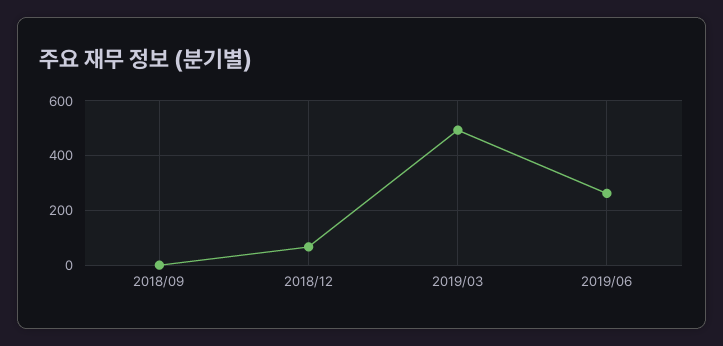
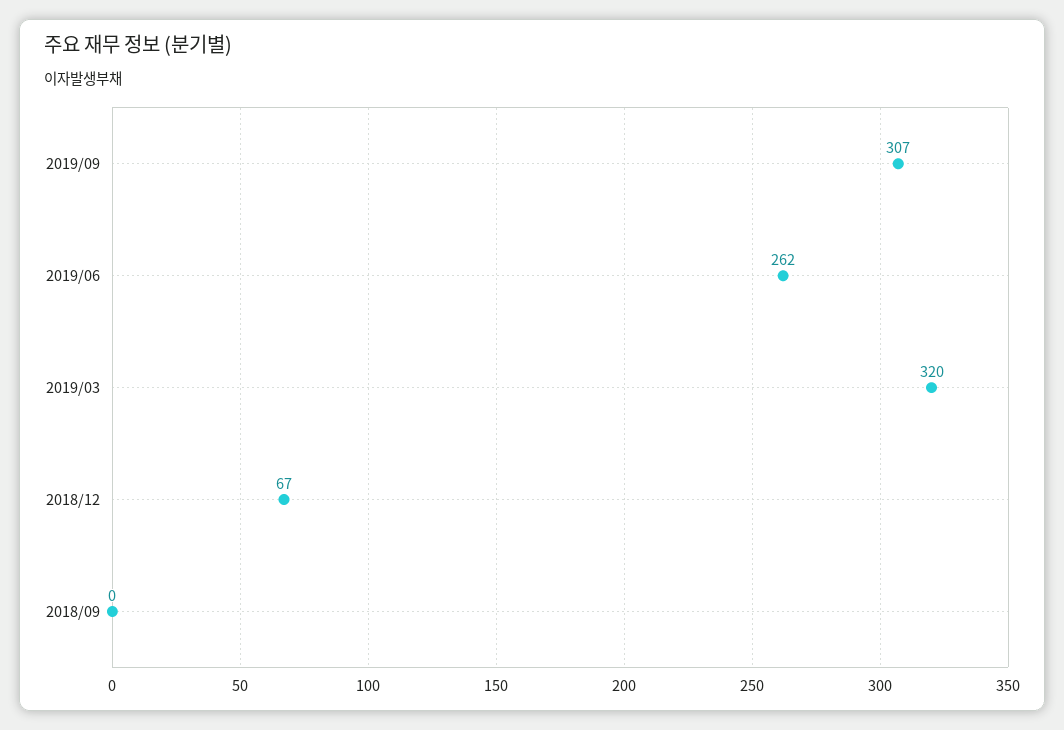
2019/03: 500 -> 320
2019/09: none -> 307

